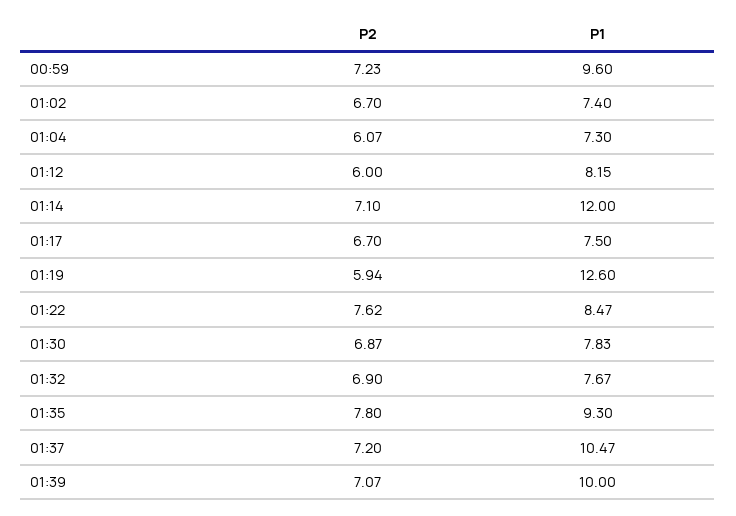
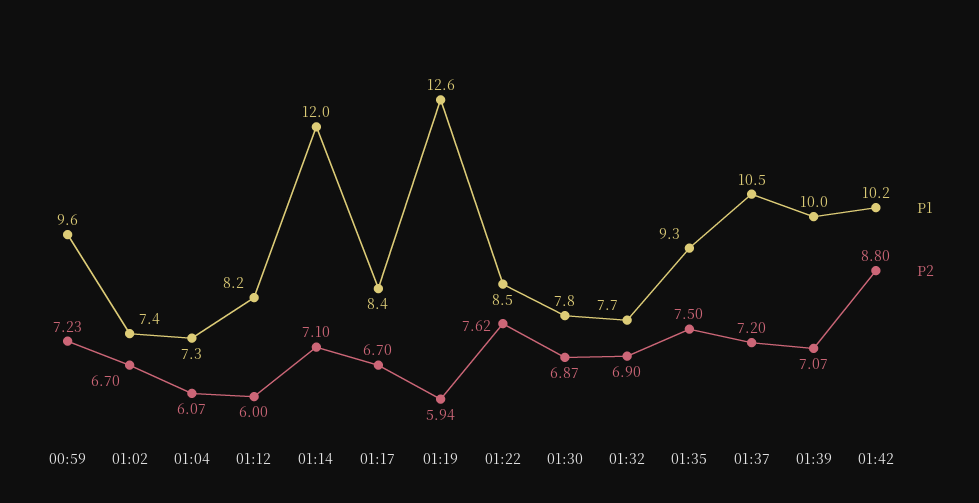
P1, 01:17: 7.5 -> 8.4
P2, 01:35: 7.8 -> 7.5
P1, 01:42: none -> 10.2
P2, 01:42: none -> 8.8

